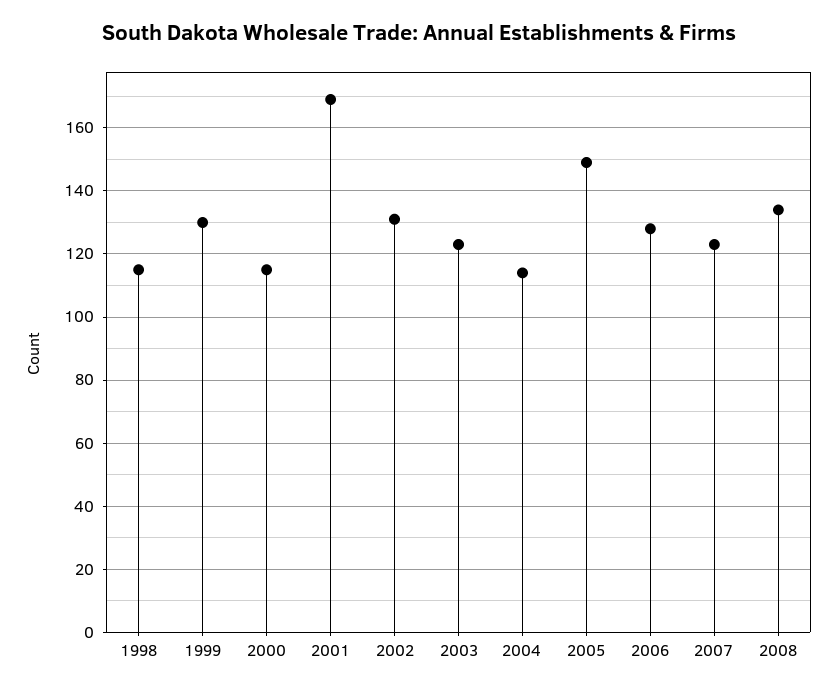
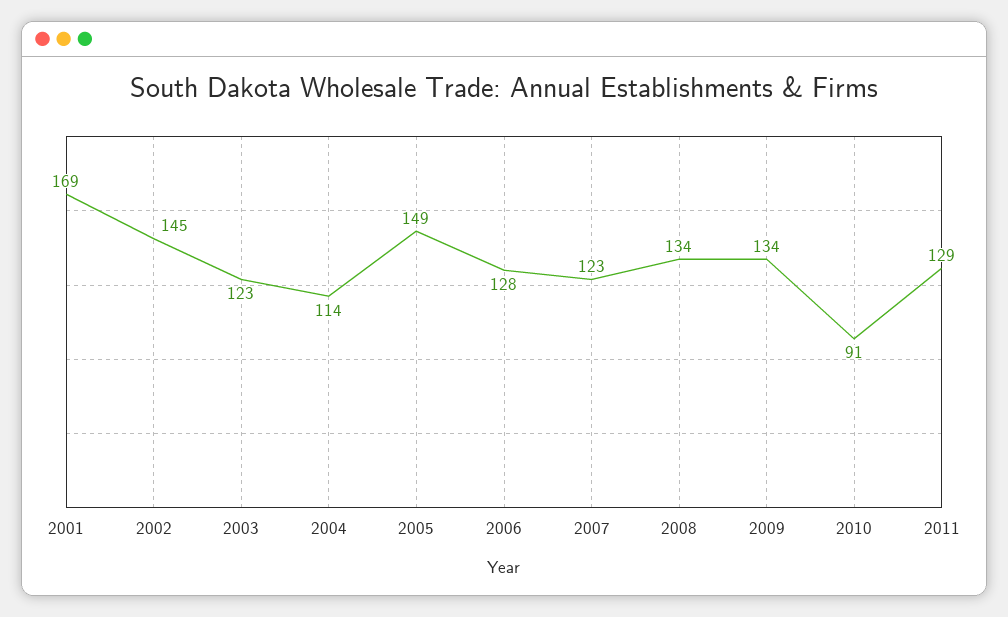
1998: 115 -> none
1999: 130 -> none
2000: 115 -> none
2002: 130 -> 145
2009: none -> 134
2010: none -> 91
2011: none -> 129

